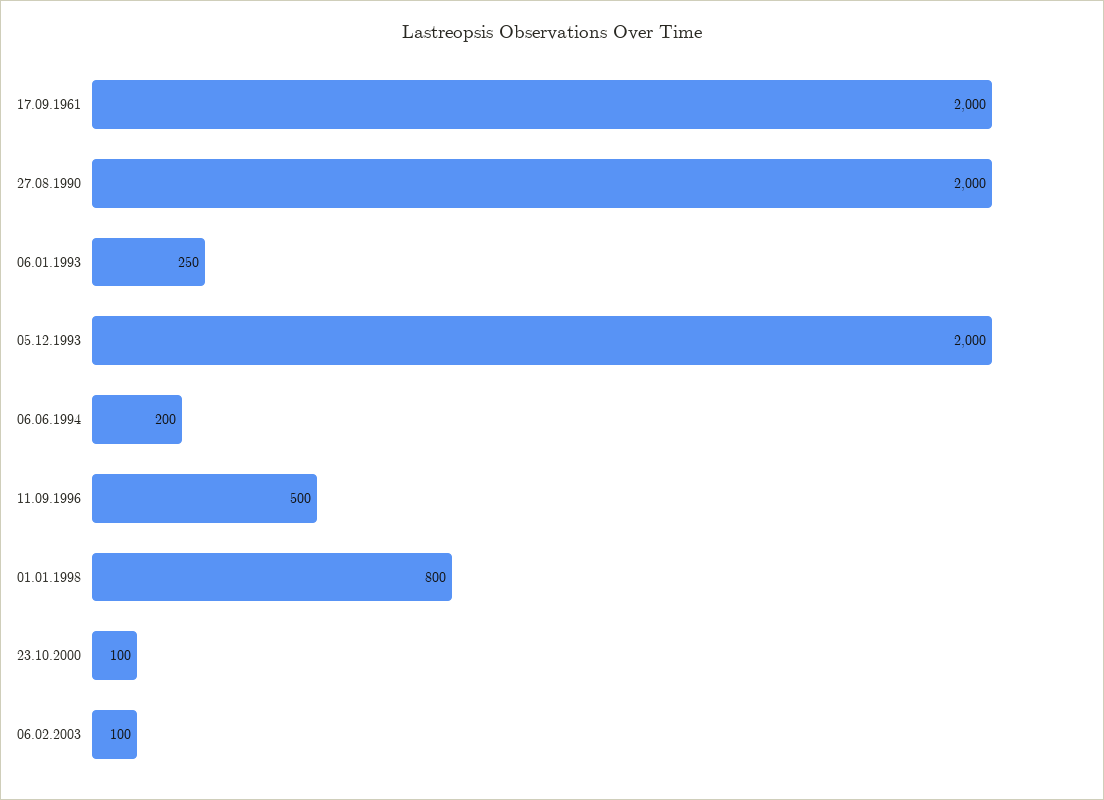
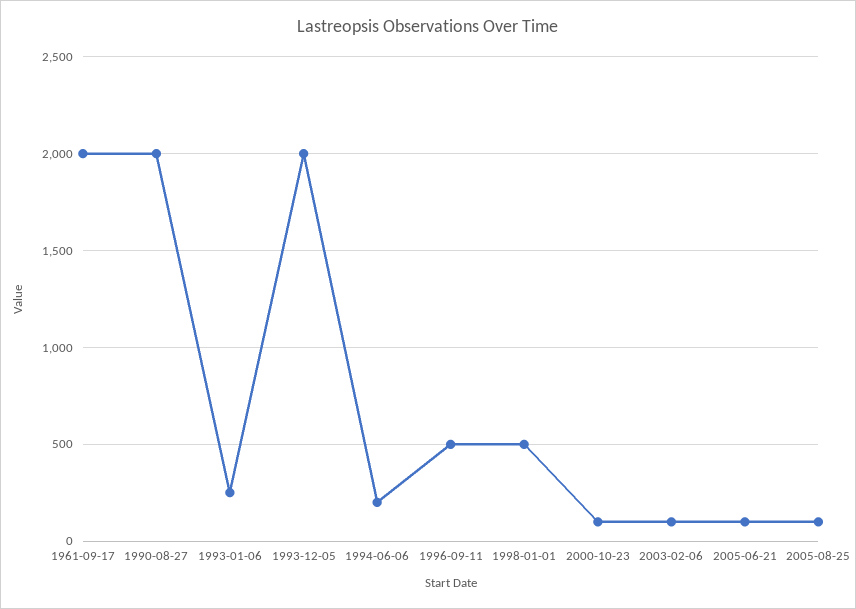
01.01.1998: 800 -> 500
2005-06-21: none -> 100
2005-08-25: none -> 100

